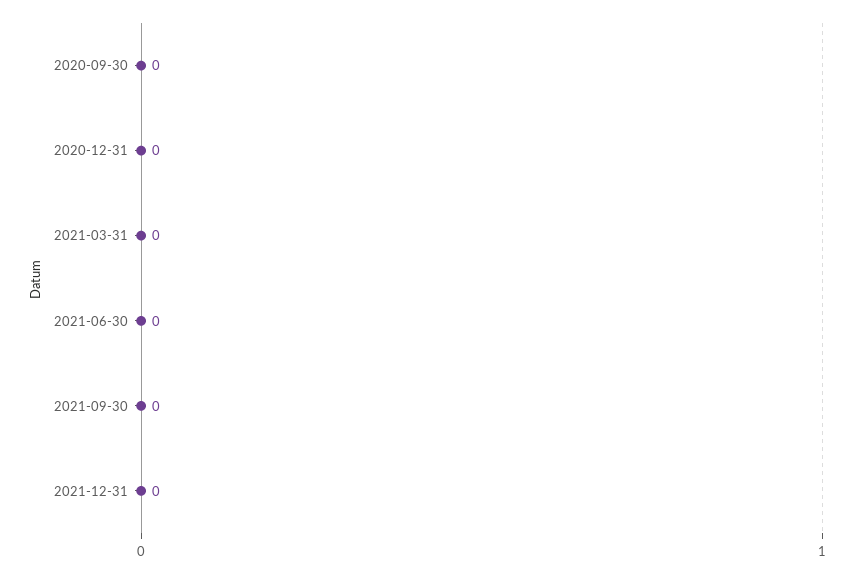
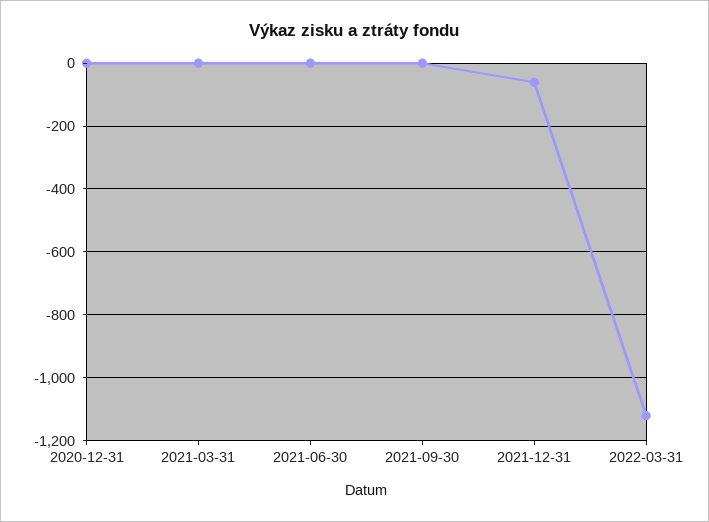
2020-09-30: 0 -> none
2021-12-31: 0 -> -60
2022-03-31: none -> -1120

